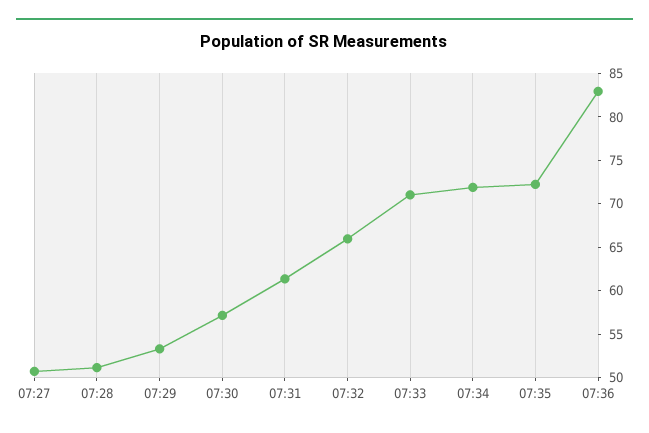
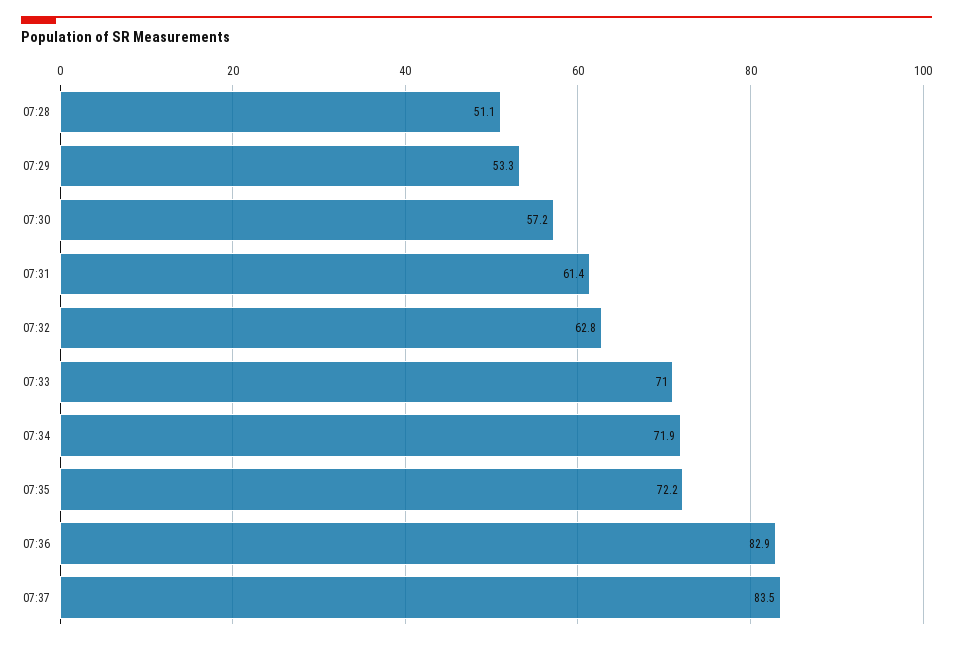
07:27: 51 -> none
07:32: 66 -> 62.8
07:37: none -> 83.5

